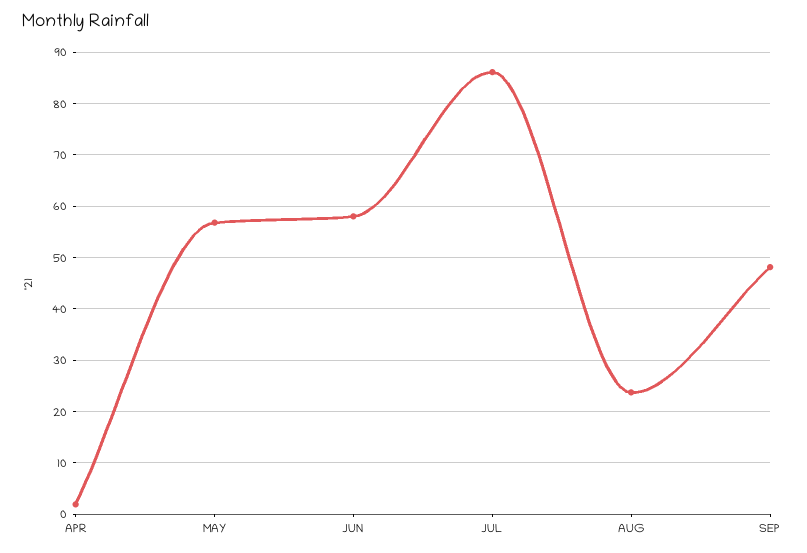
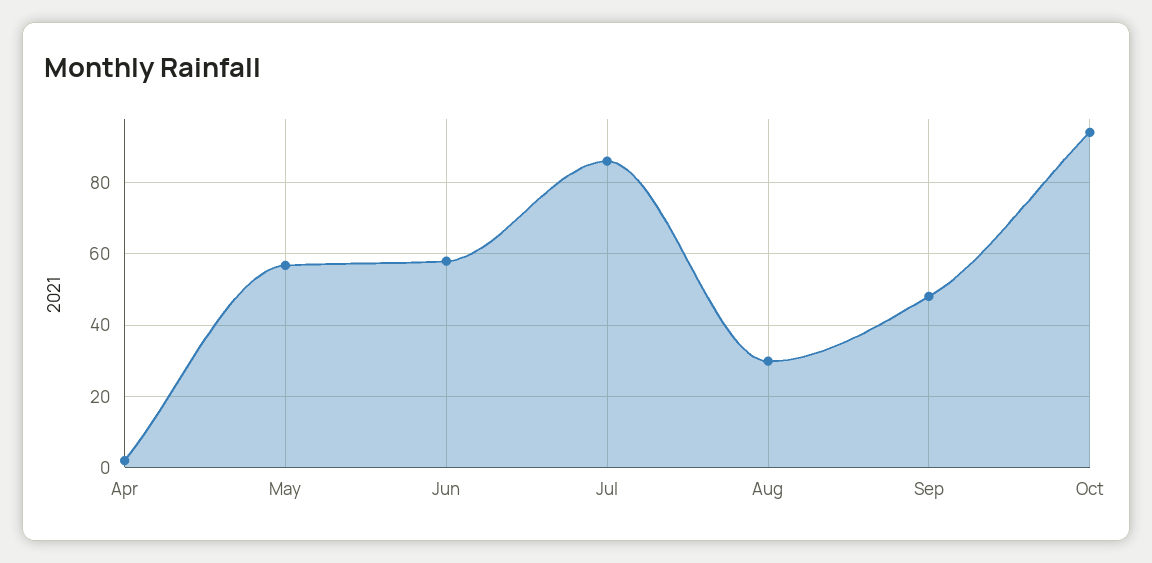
AUG: 24 -> 30
Oct: none -> 94

